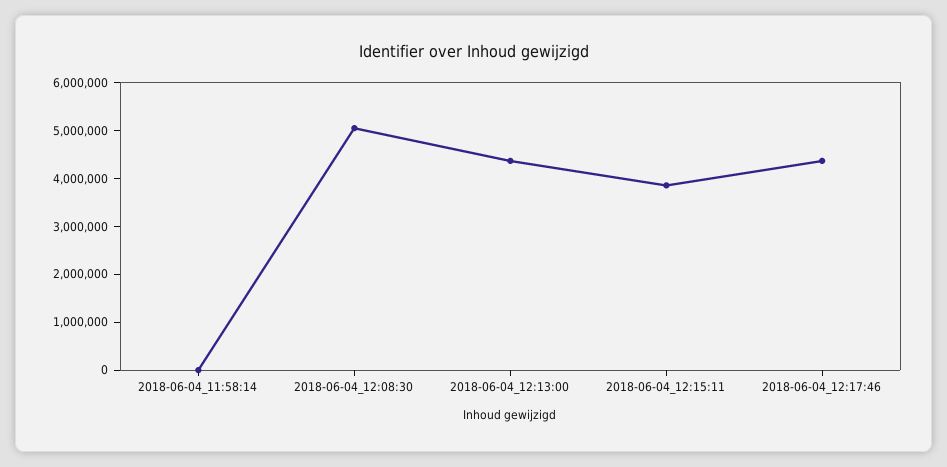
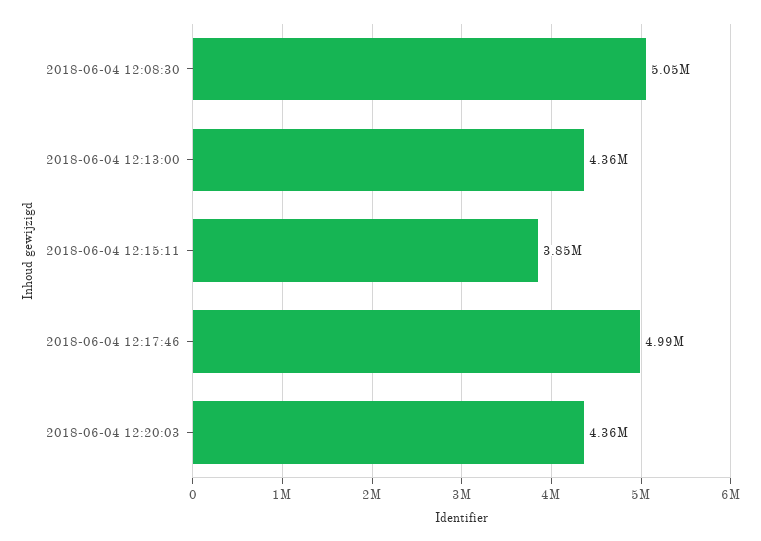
2018-06-04_11:58:14: 0 -> none
2018-06-04_12:17:46: 4400000 -> 4990000
2018-06-04 12:20:03: none -> 4360000

